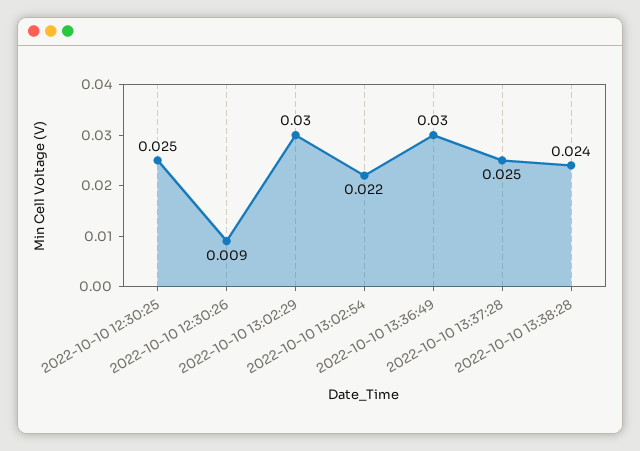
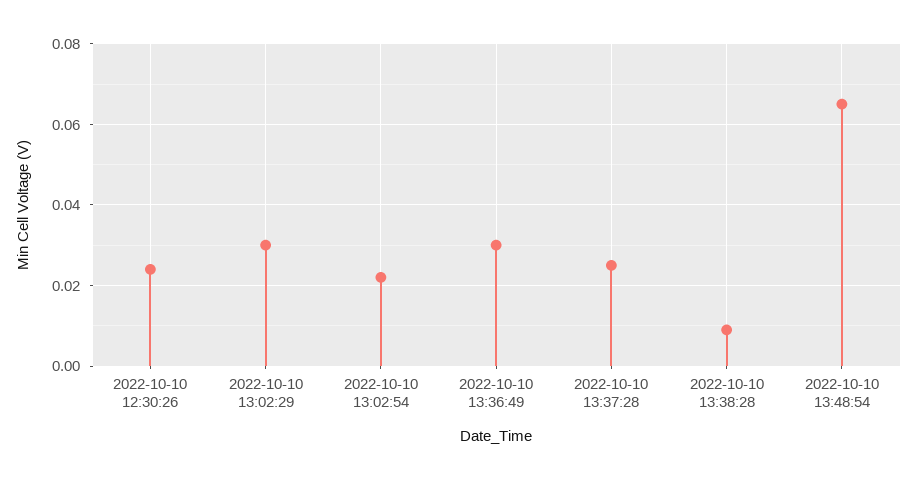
2022-10-10 12:30:25: 0.025 -> none
2022-10-10 12:30:26: 0.009 -> 0.025
2022-10-10 13:38:28: 0.024 -> 0.01
2022-10-10 13:48:54: none -> 0.065

